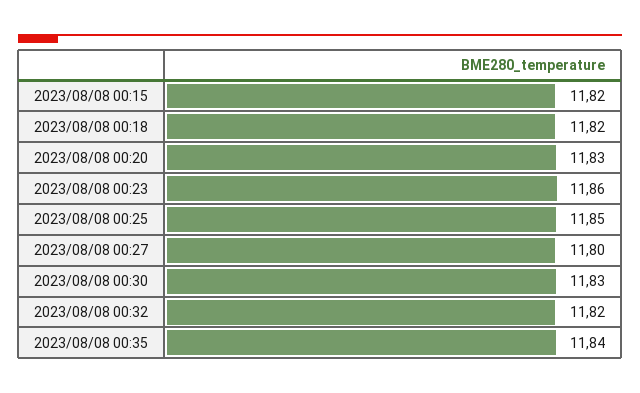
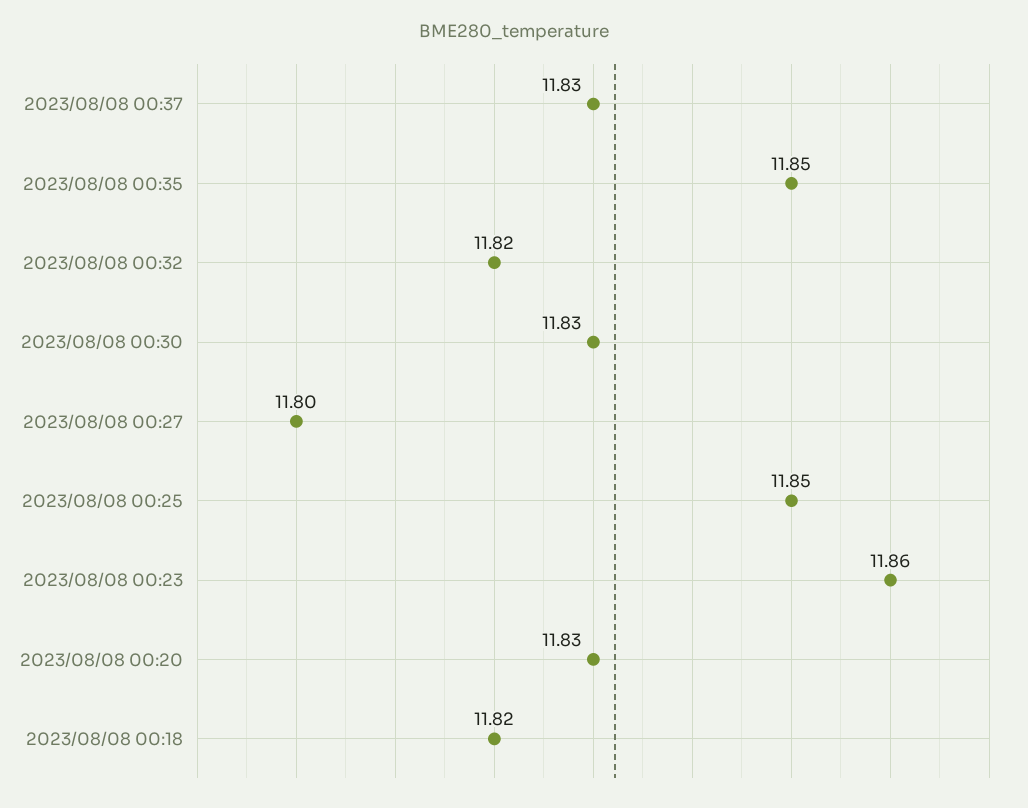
2023/08/08 00:15: 11.82 -> none
2023/08/08 00:35: 11.84 -> 11.85
2023/08/08 00:37: none -> 11.83

